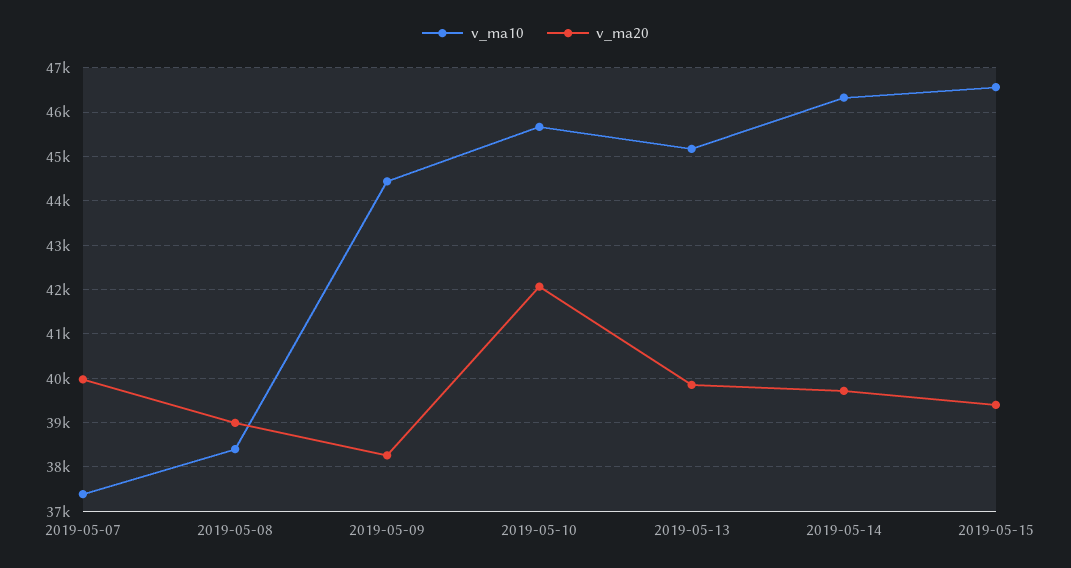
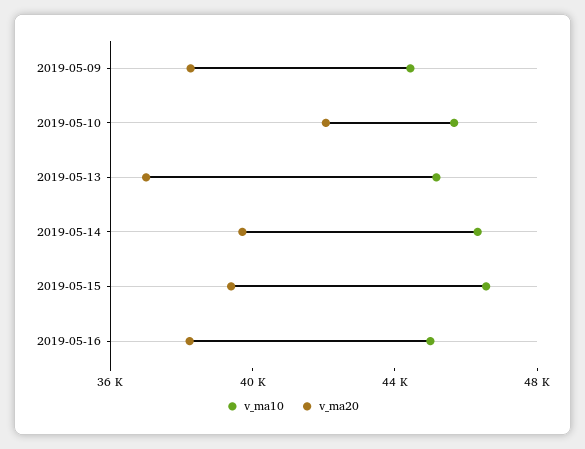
v_ma10, 2019-05-07: 37400 -> none
v_ma20, 2019-05-07: 40000 -> none
v_ma10, 2019-05-08: 38400 -> none
v_ma20, 2019-05-08: 39000 -> none
v_ma20, 2019-05-13: 39800 -> 37000
v_ma10, 2019-05-16: none -> 45000
v_ma20, 2019-05-16: none -> 38000

